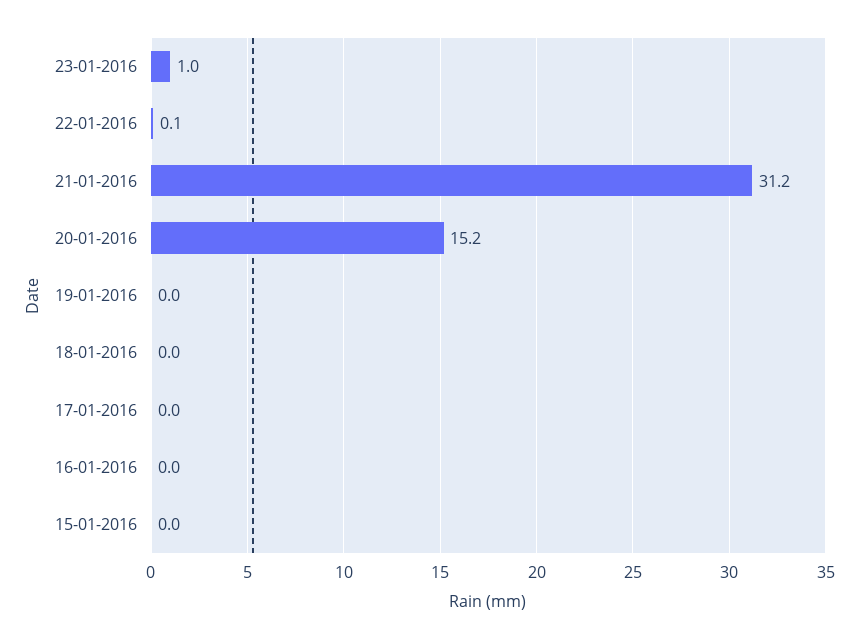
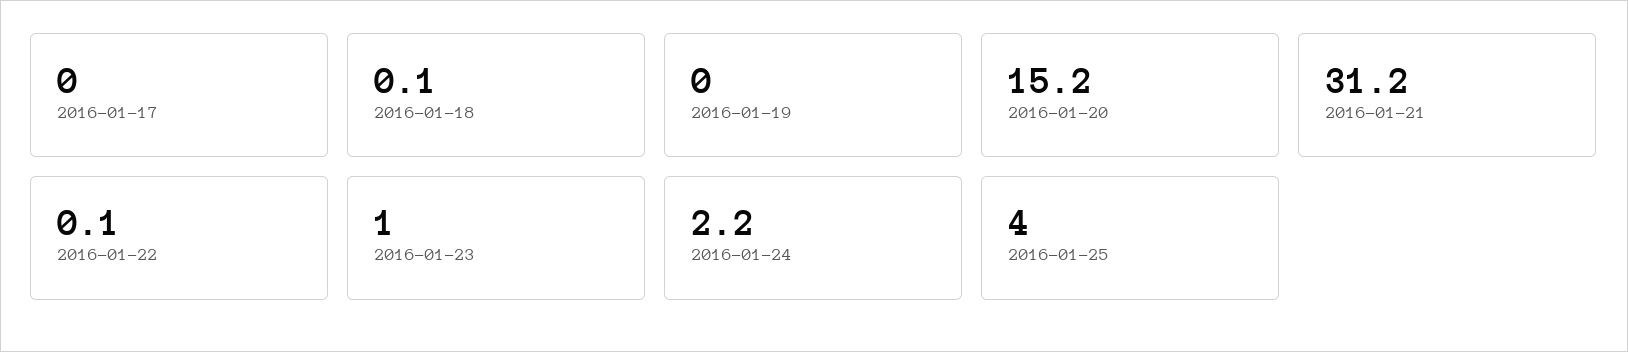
18-01-2016: 0 -> 0.1
16-01-2016: 0 -> none
15-01-2016: 0 -> none
2016-01-24: none -> 2.2
2016-01-25: none -> 4

